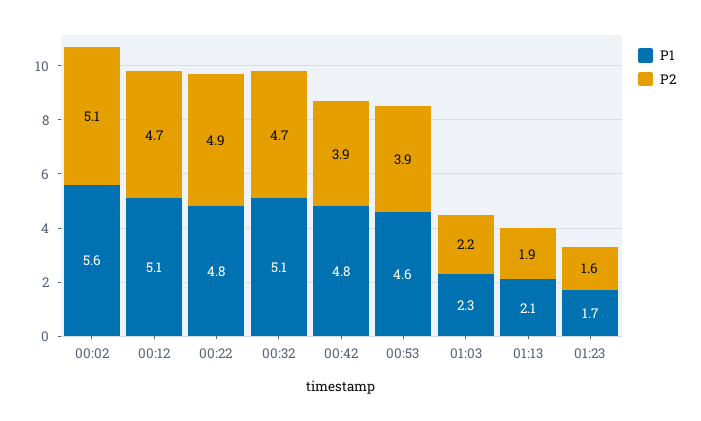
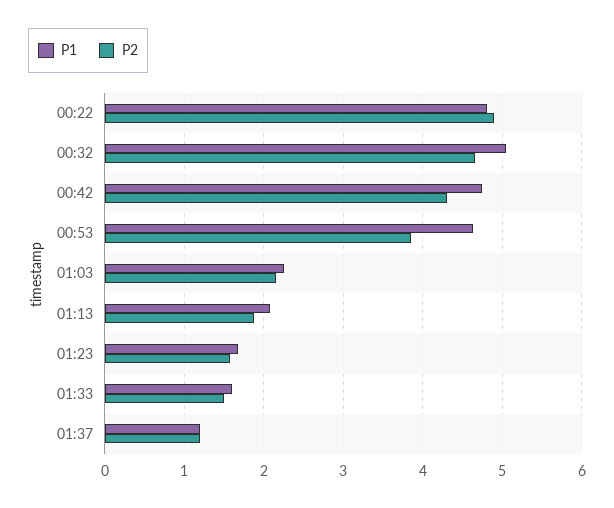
P1, 00:02: 5.6 -> none
P2, 00:02: 5.1 -> none
P1, 00:12: 5.1 -> none
P2, 00:12: 4.7 -> none
P2, 00:42: 3.9 -> 4.3
P1, 01:33: none -> 1.6
P2, 01:33: none -> 1.5
P1, 01:37: none -> 1.2
P2, 01:37: none -> 1.2

